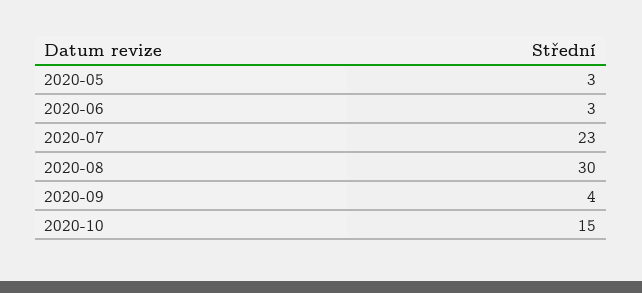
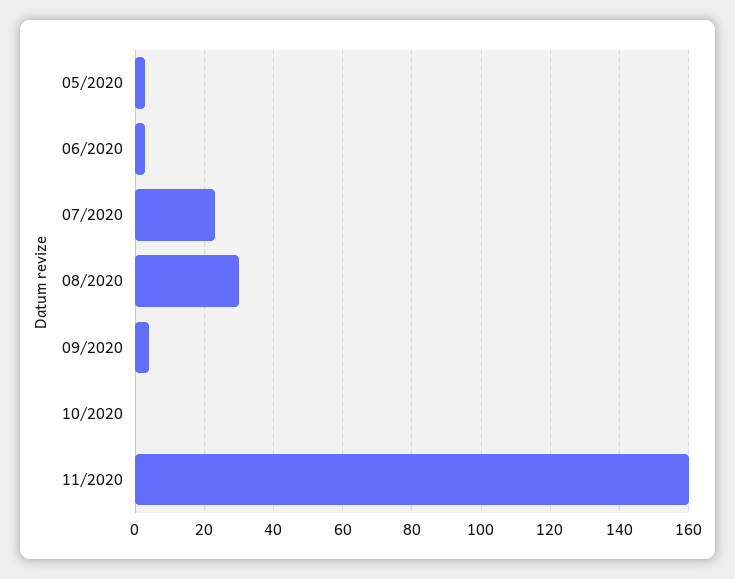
2020-10: 15 -> 0
11/2020: none -> 160

